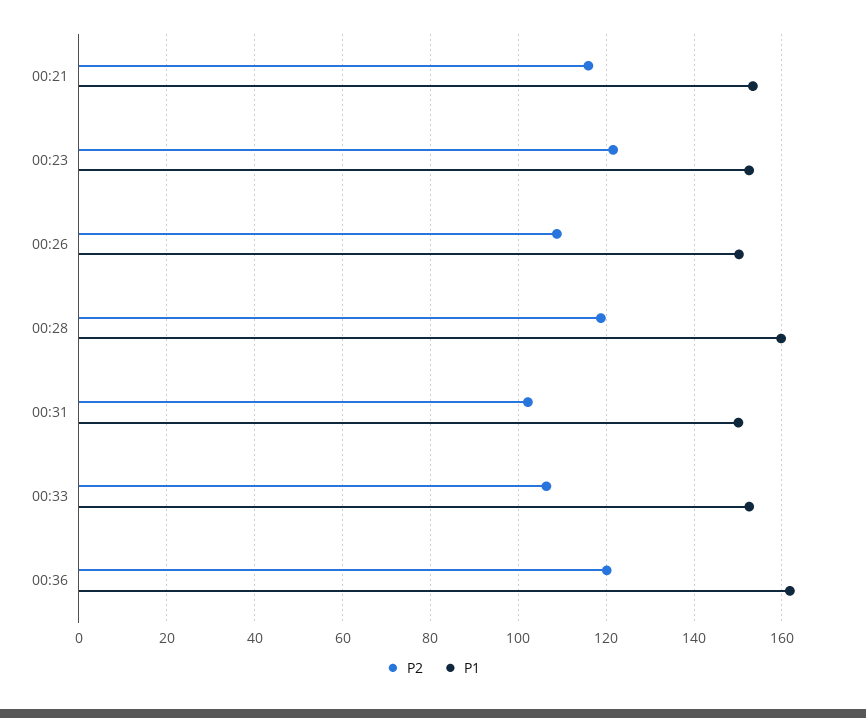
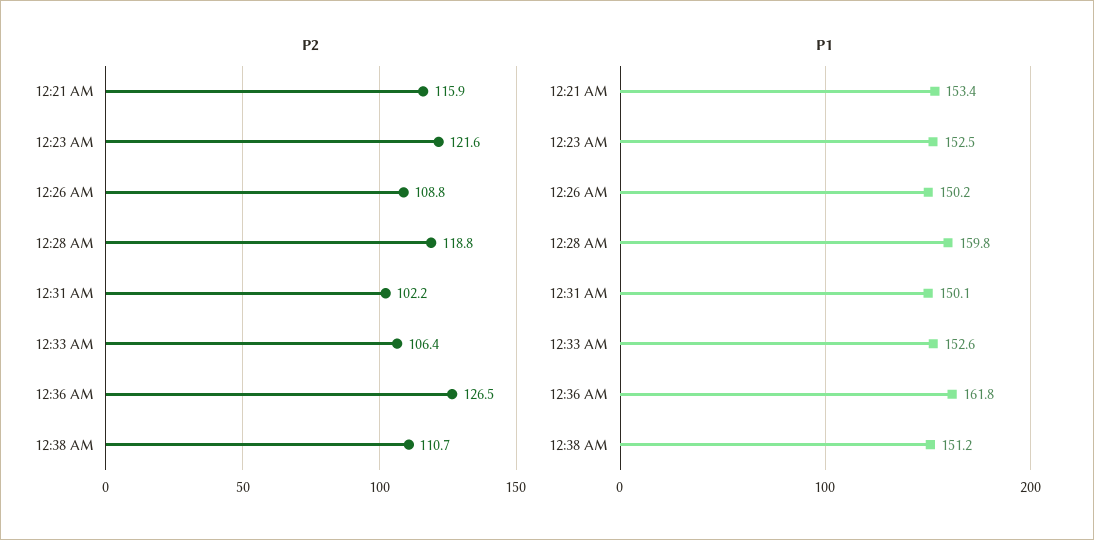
P2, 00:36: 120 -> 126.5
P2, 12:38 AM: none -> 110.7
P1, 12:38 AM: none -> 151.2

